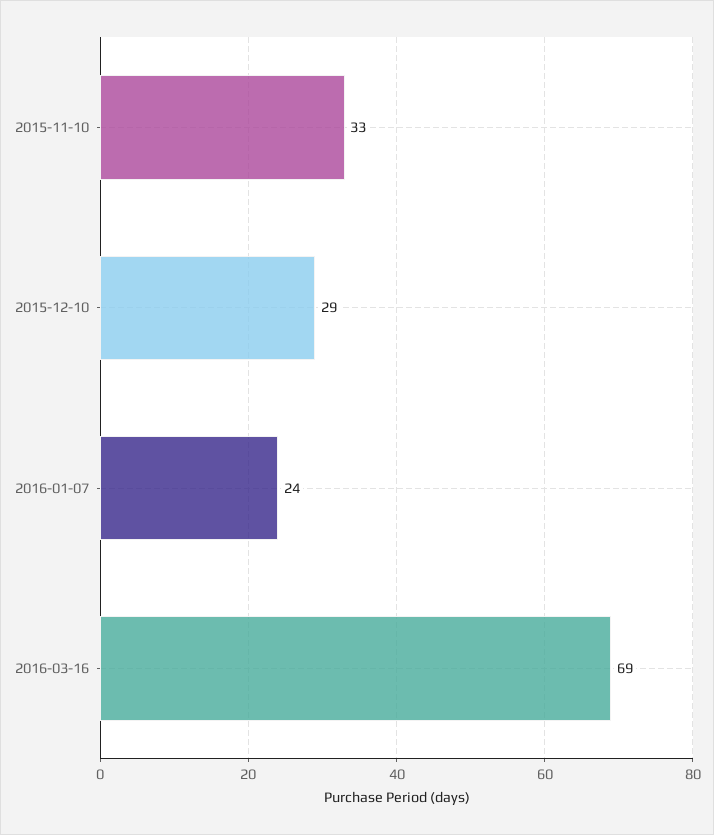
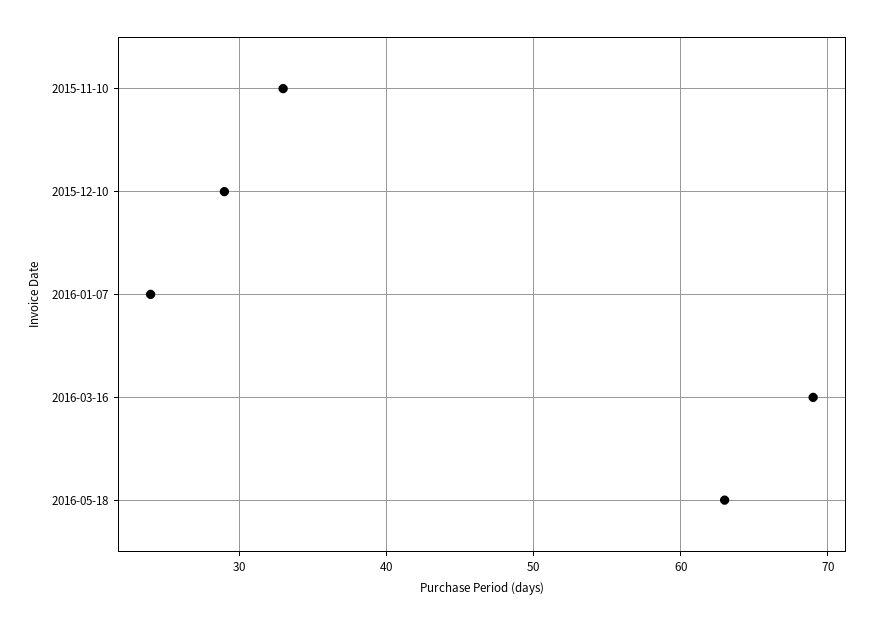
2016-05-18: none -> 63

